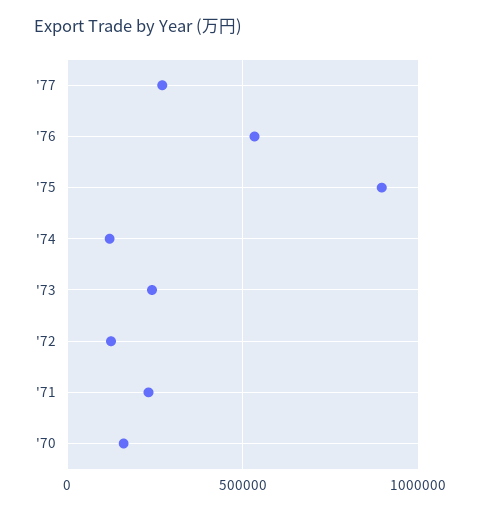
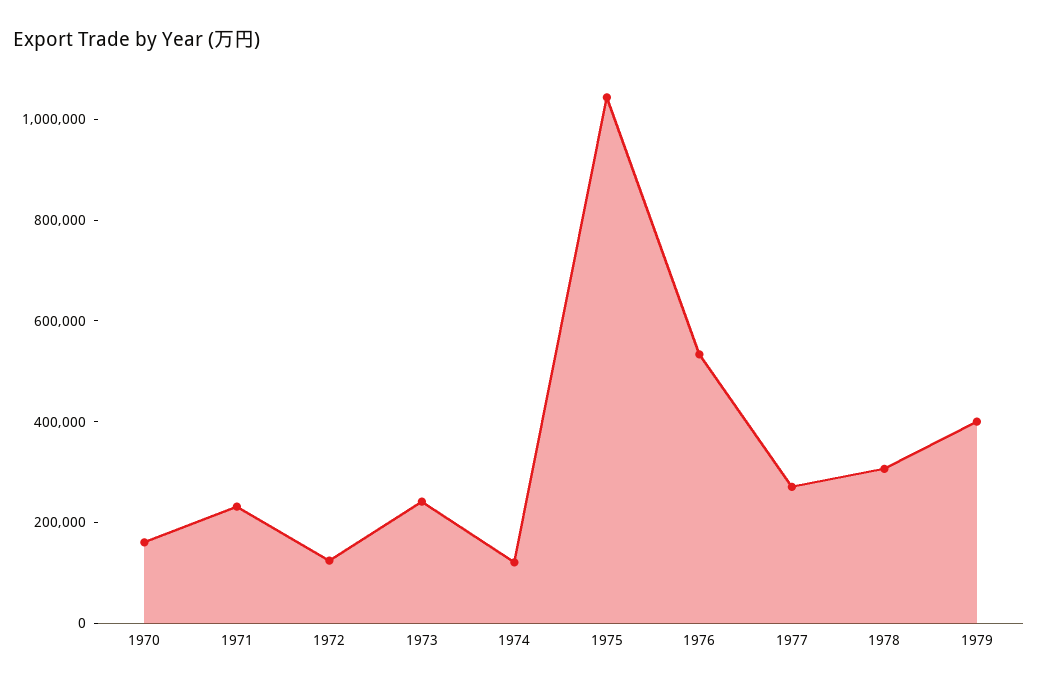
'75: 900000 -> 1050000
1978: none -> 300000
1979: none -> 400000

